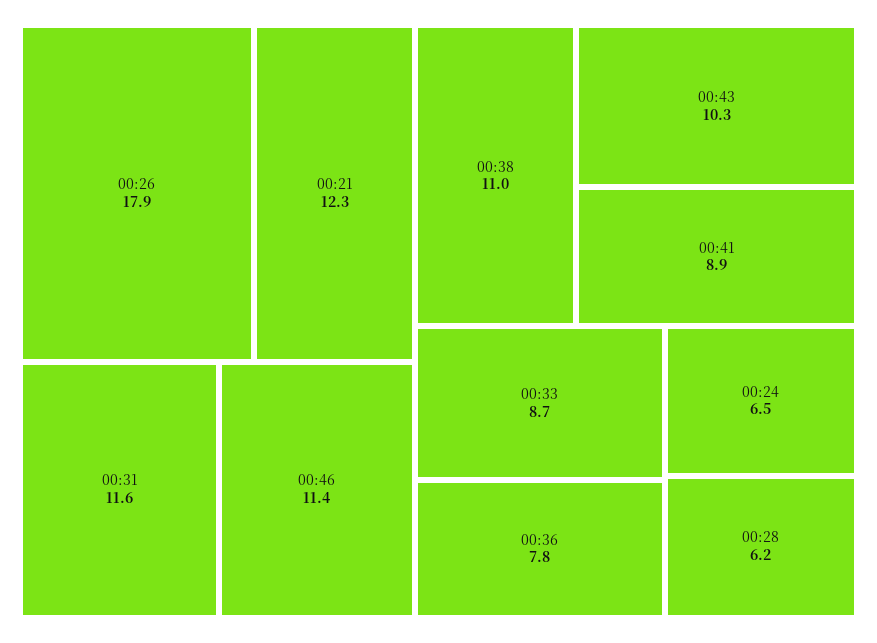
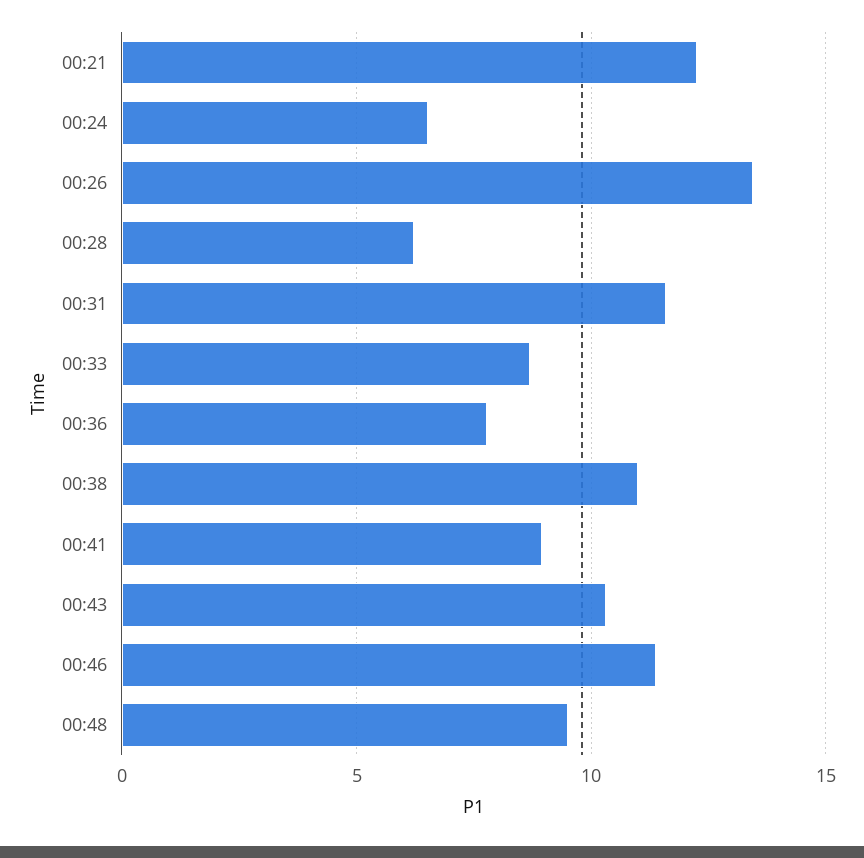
00:26: 17.9 -> 13.5
00:48: none -> 9.5

